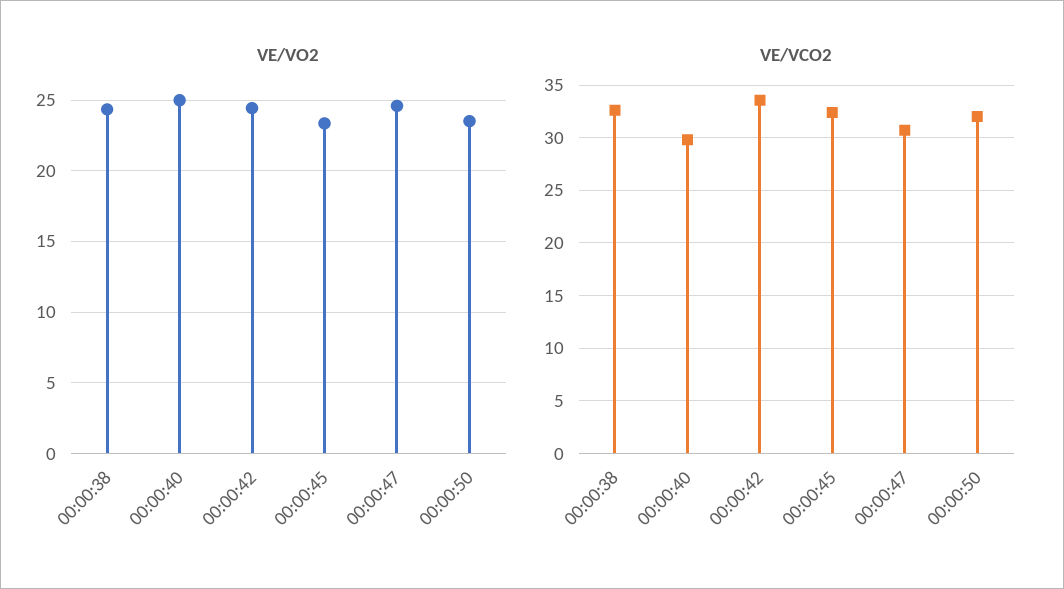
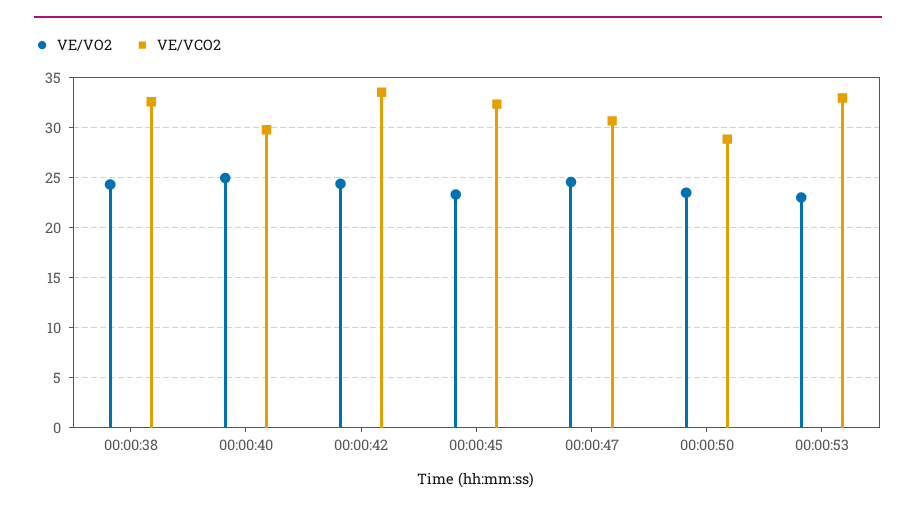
VE/VCO2, 00:00:50: 32 -> 29
VE/VO2, 00:00:53: none -> 23
VE/VCO2, 00:00:53: none -> 33

